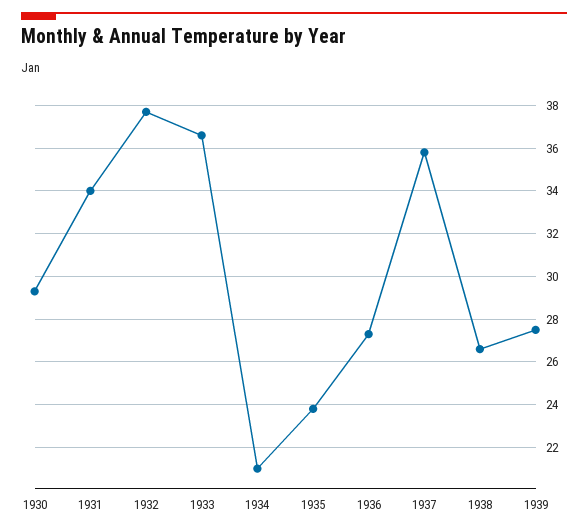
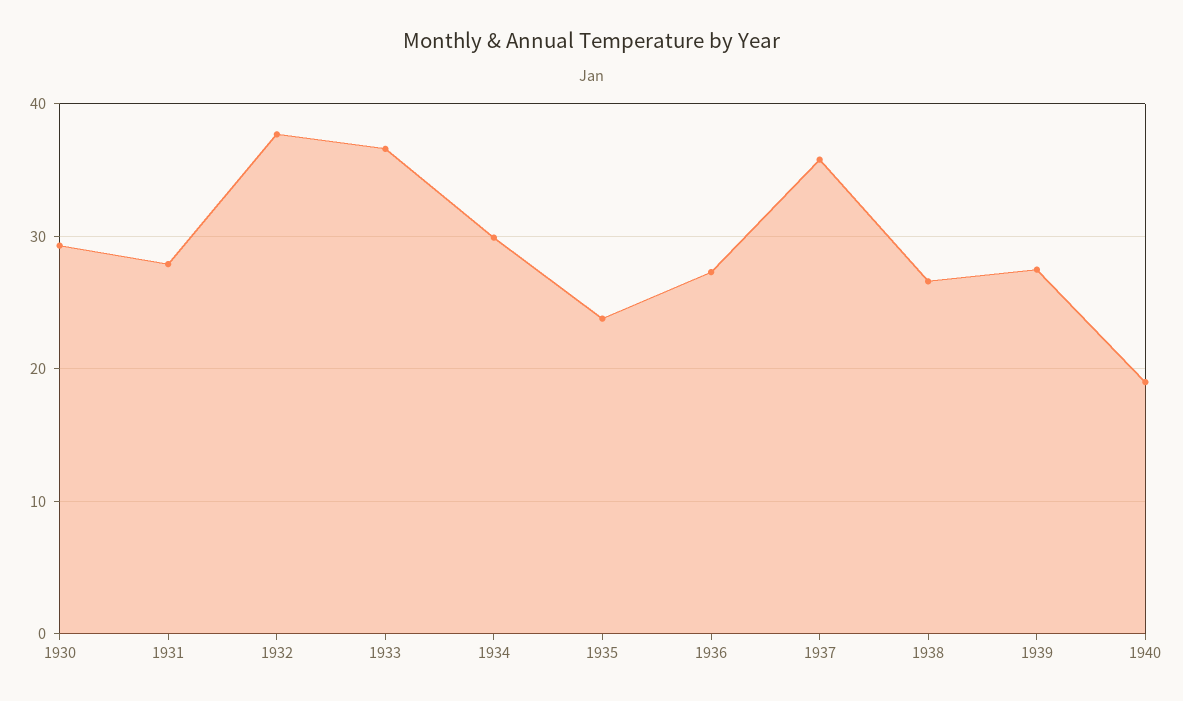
1931: 34 -> 28
1934: 21 -> 30
1940: none -> 19

